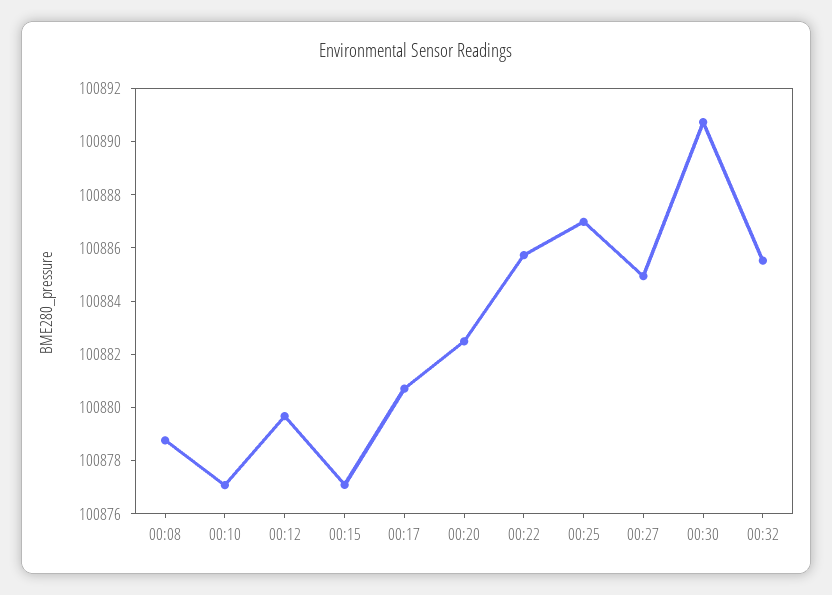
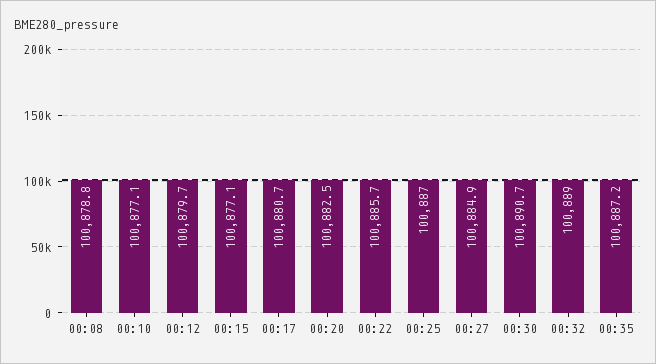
00:32: 100885.5 -> 100889
00:35: none -> 100887.2

